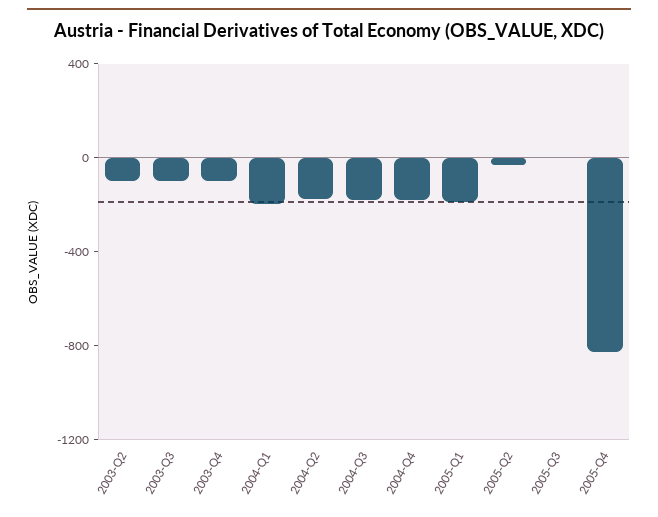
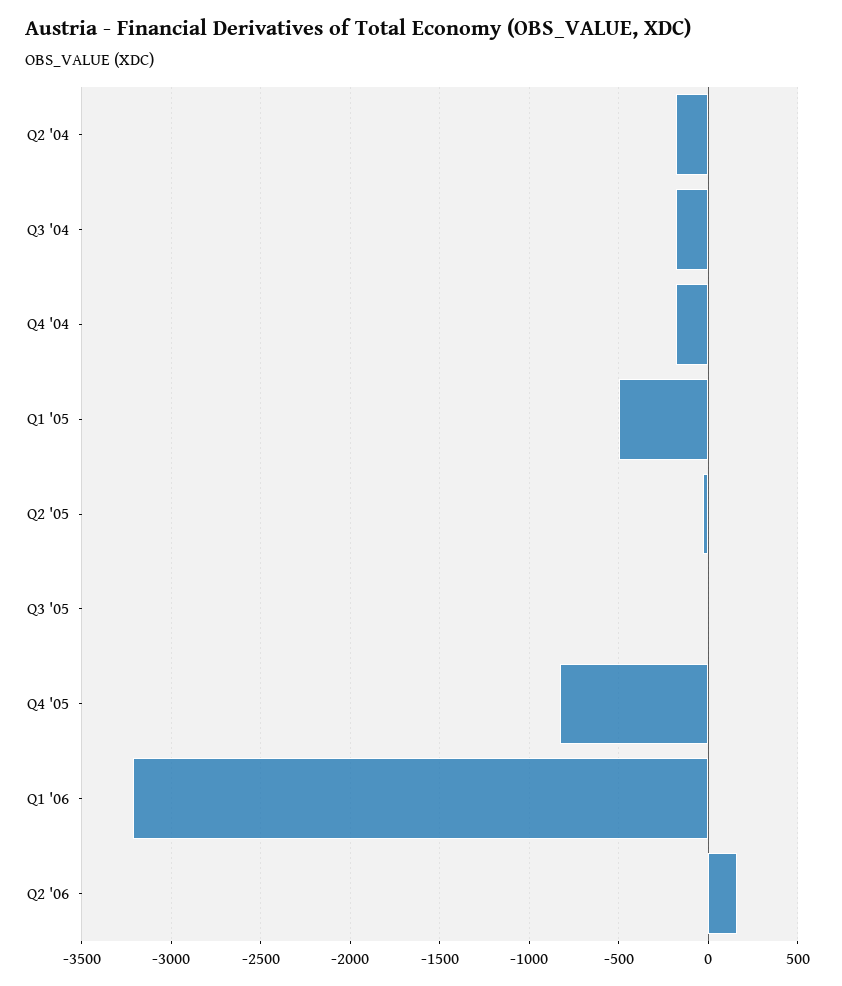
2003-Q2: -100 -> none
2003-Q3: -100 -> none
2003-Q4: -100 -> none
2004-Q1: -200 -> none
2005-Q1: -200 -> -500
Q1 '06: none -> -3200
Q2 '06: none -> 150

